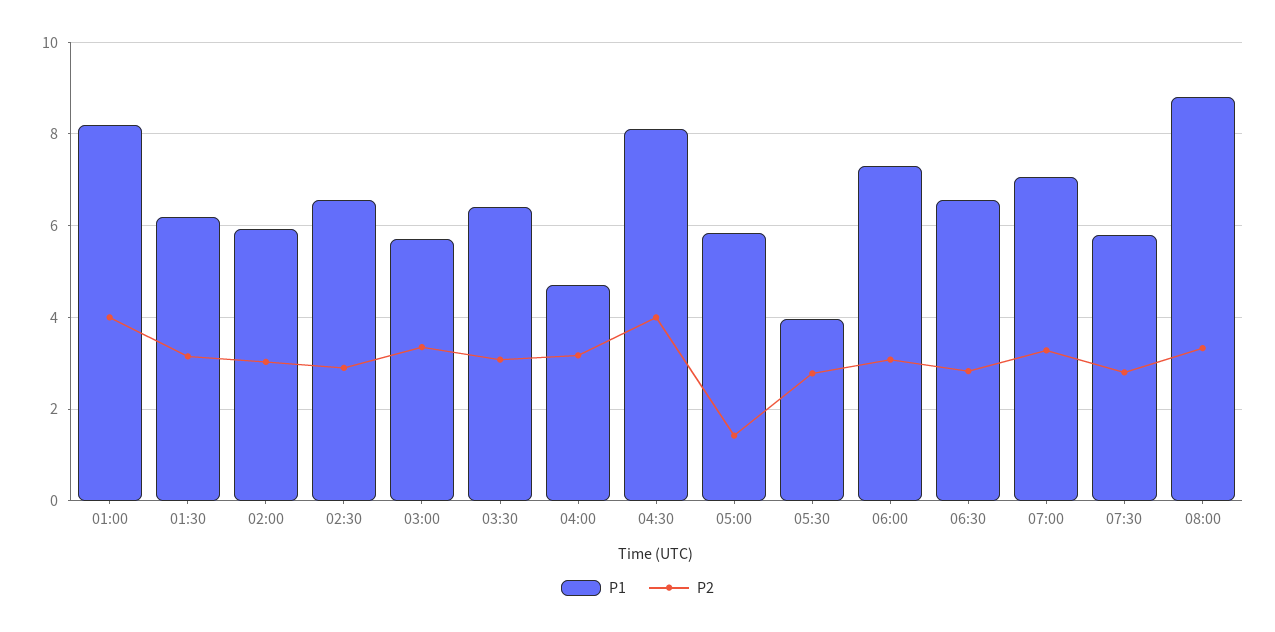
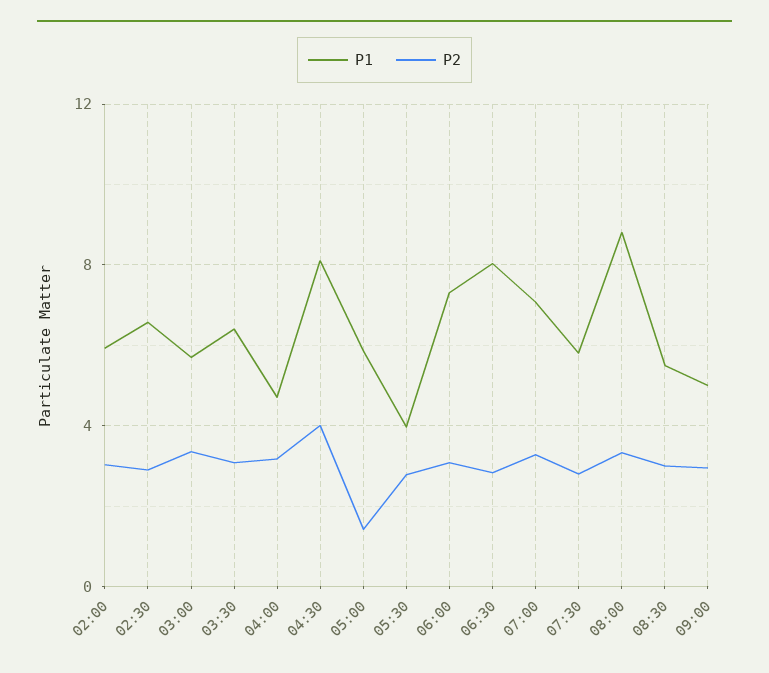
P1, 01:00: 8.2 -> none
P2, 01:00: 4 -> none
P1, 01:30: 6.2 -> none
P2, 01:30: 3.2 -> none
P1, 06:30: 6.6 -> 8
P1, 08:30: none -> 5.5
P2, 08:30: none -> 3
P1, 09:00: none -> 5
P2, 09:00: none -> 3

